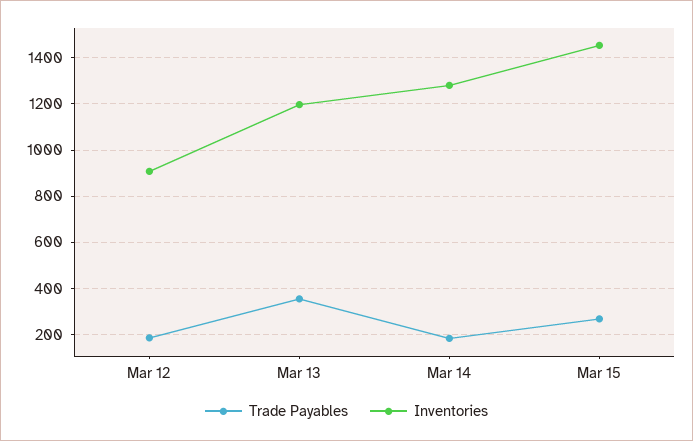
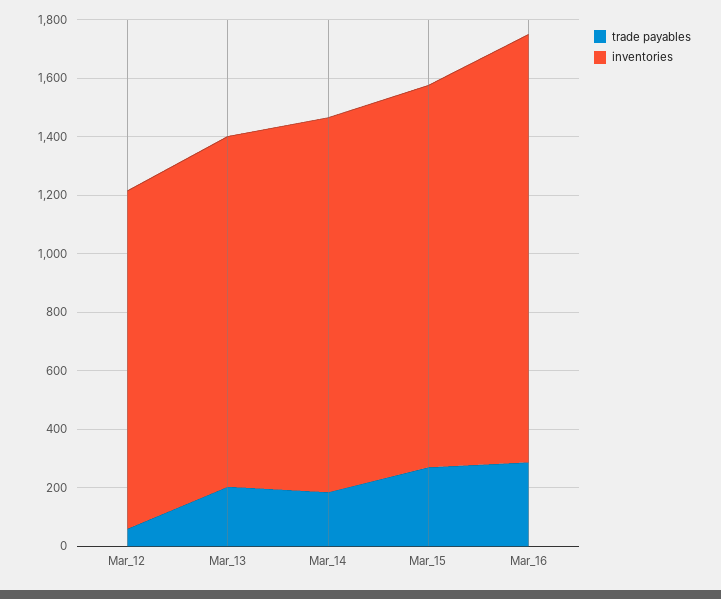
Trade Payables, Mar 12: 200 -> 50
Inventories, Mar 12: 900 -> 1150
Trade Payables, Mar 13: 350 -> 200
Inventories, Mar 15: 1450 -> 1300
Trade Payables, Mar_16: none -> 300
Inventories, Mar_16: none -> 1450

